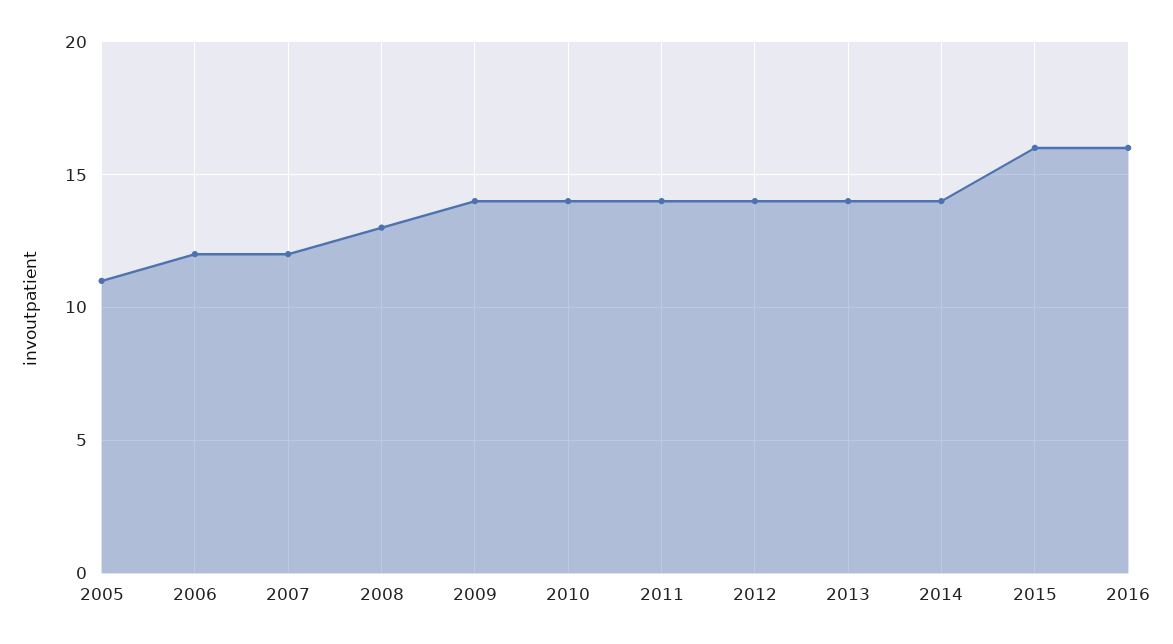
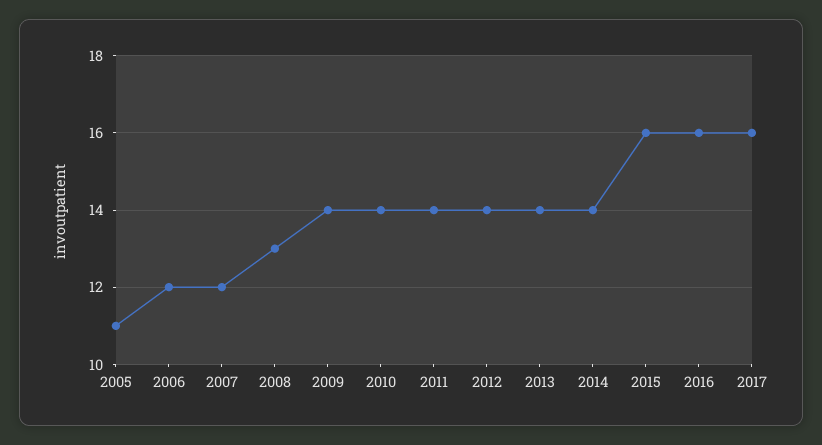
2017: none -> 16

